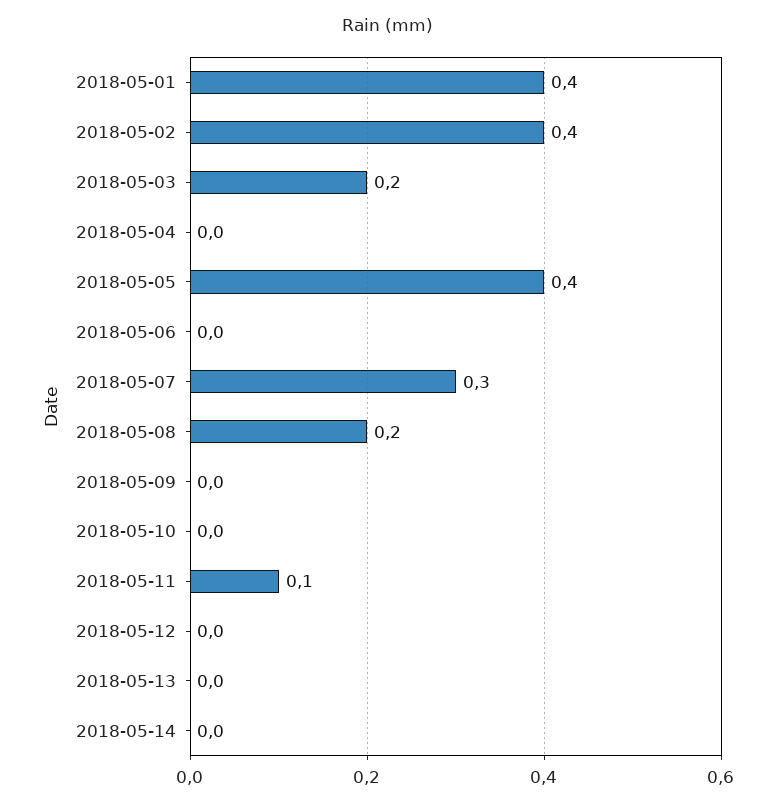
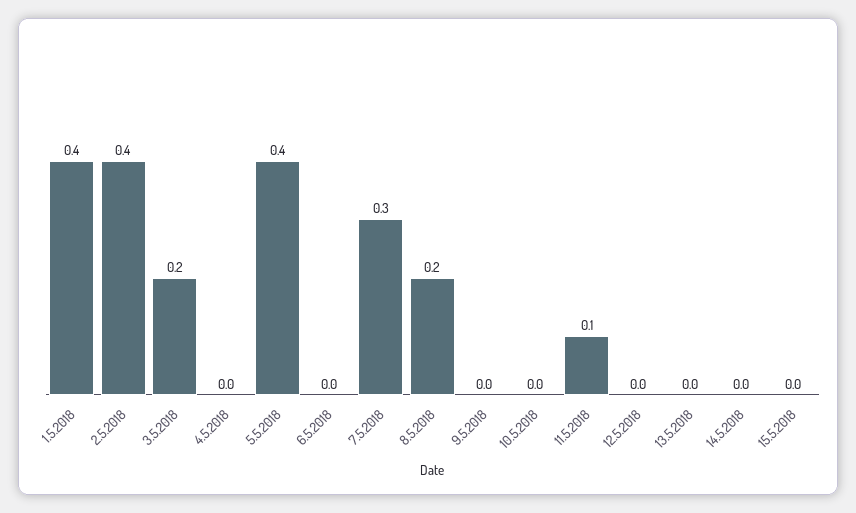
15.5.2018: none -> 0

